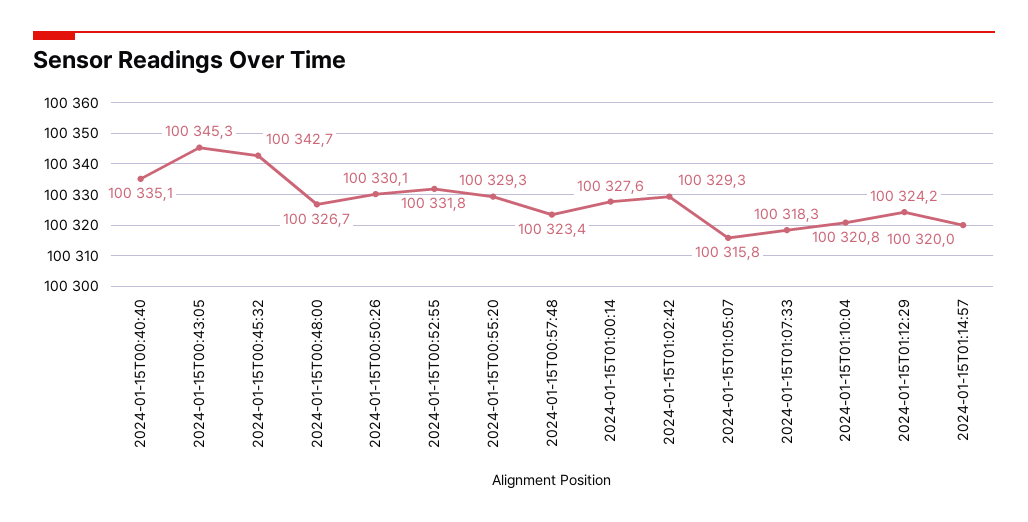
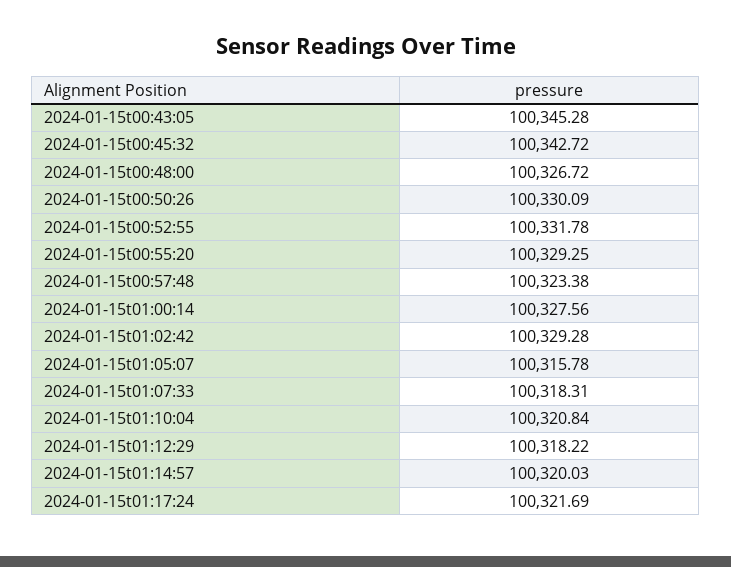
2024-01-15T00:40:40: 100335.1 -> none
2024-01-15T01:12:29: 100324.2 -> 100318.22
2024-01-15t01:17:24: none -> 100321.69

